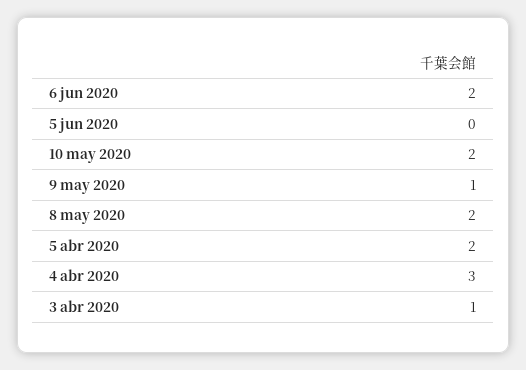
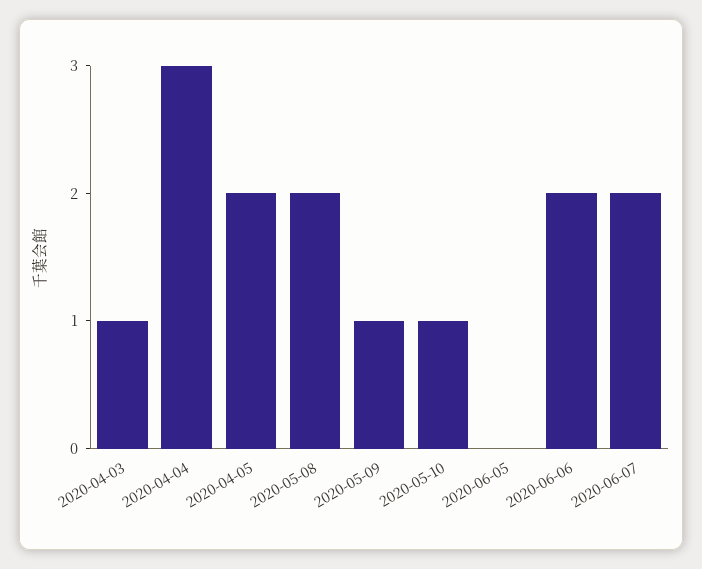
10 may 2020: 2 -> 1
2020-06-07: none -> 2

